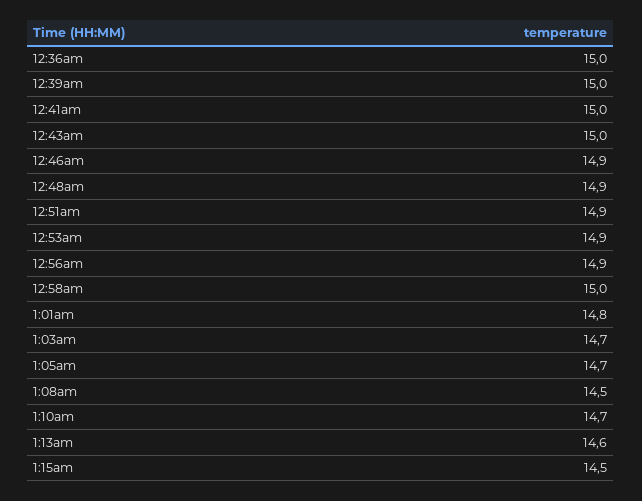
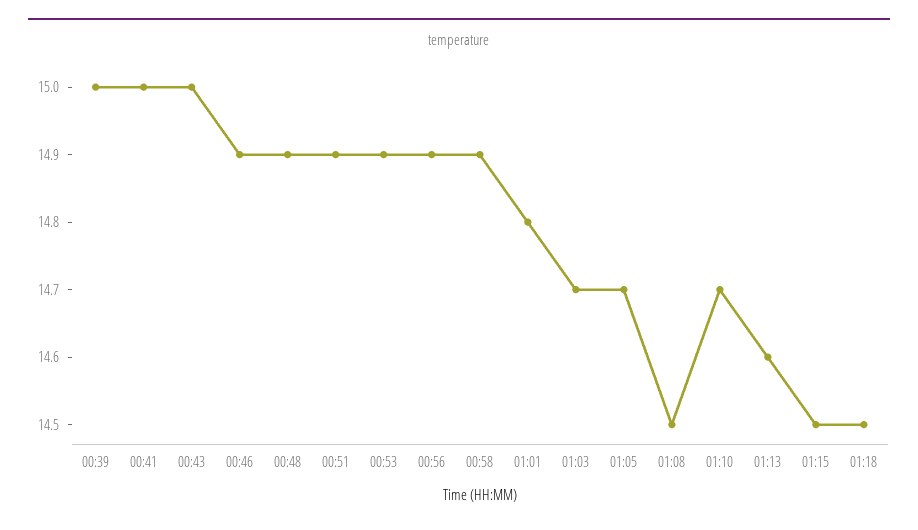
12:36am: 15 -> none
12:58am: 15 -> 14.9
01:18: none -> 14.5

